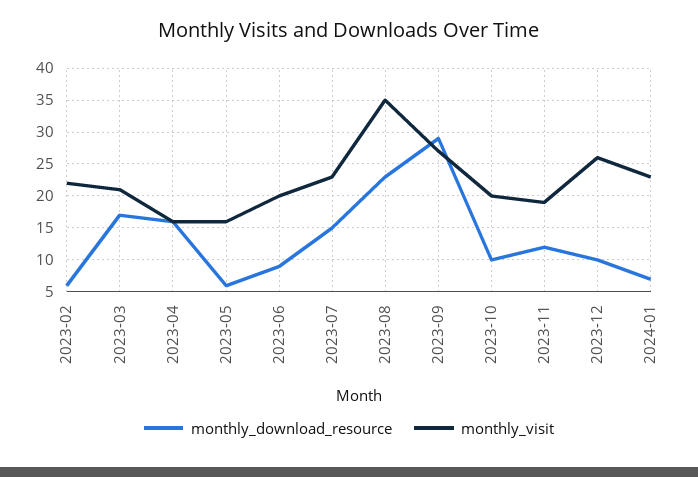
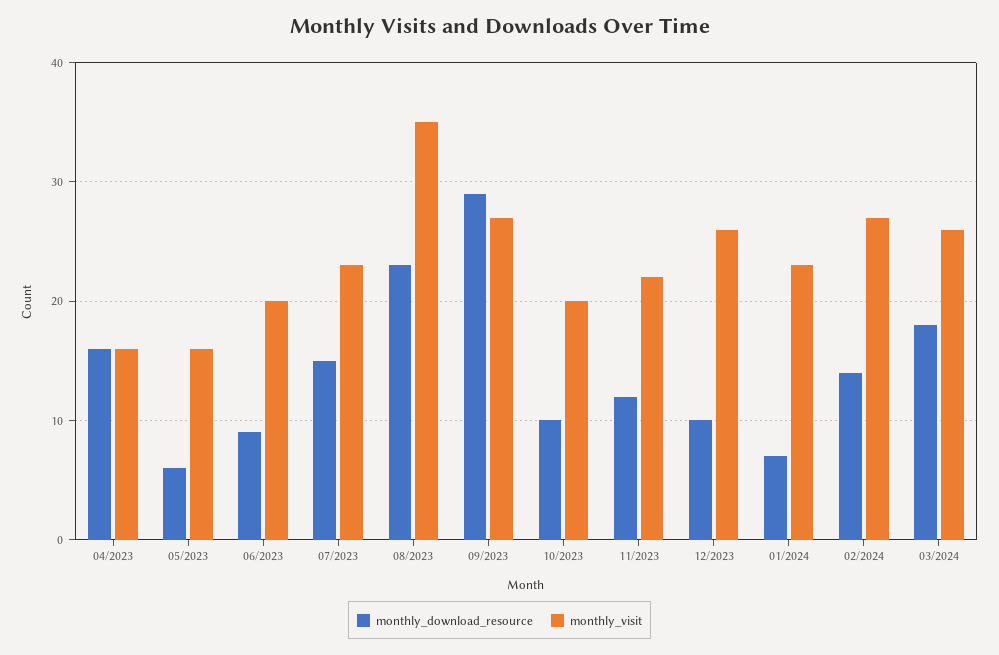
monthly_download_resource, 2023-02: 6 -> none
monthly_visit, 2023-02: 22 -> none
monthly_download_resource, 2023-03: 17 -> none
monthly_visit, 2023-03: 21 -> none
monthly_visit, 2023-11: 19 -> 22
monthly_download_resource, 02/2024: none -> 14
monthly_visit, 02/2024: none -> 27
monthly_download_resource, 03/2024: none -> 18
monthly_visit, 03/2024: none -> 26

